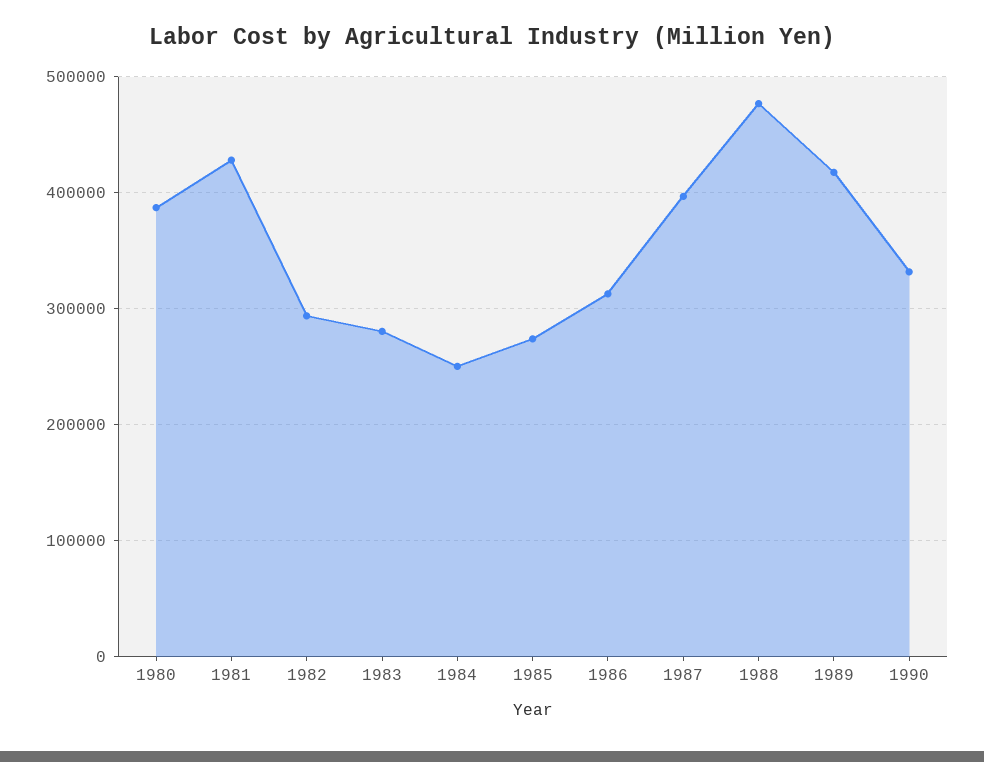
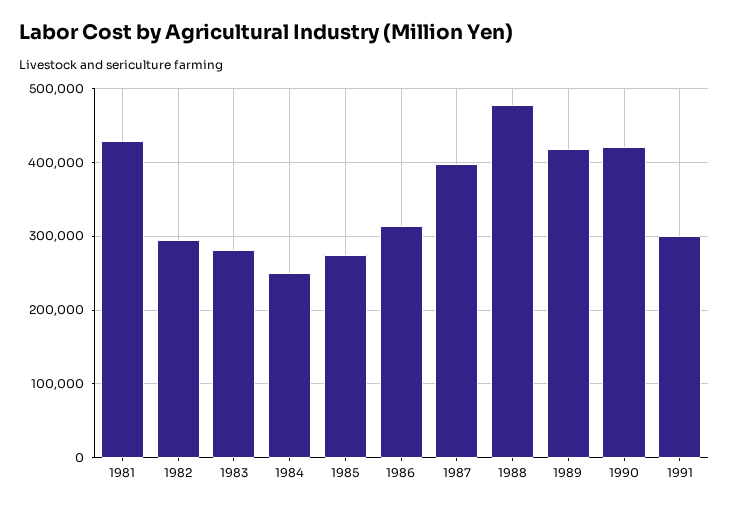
1980: 390000 -> none
1990: 330000 -> 420000
1991: none -> 300000

